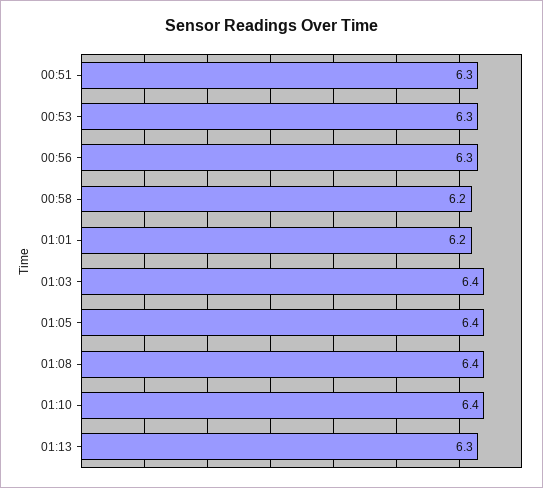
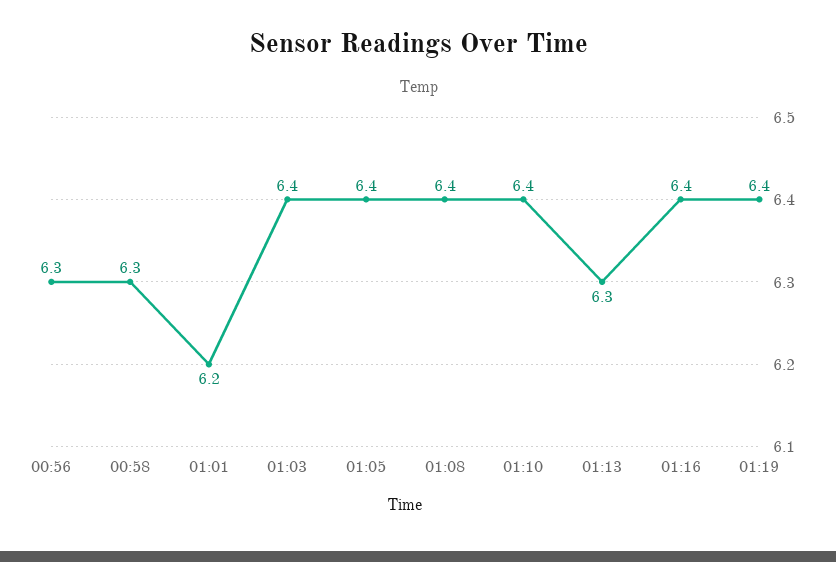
00:51: 6.3 -> none
00:53: 6.3 -> none
00:58: 6.2 -> 6.3
01:16: none -> 6.4
01:19: none -> 6.4

